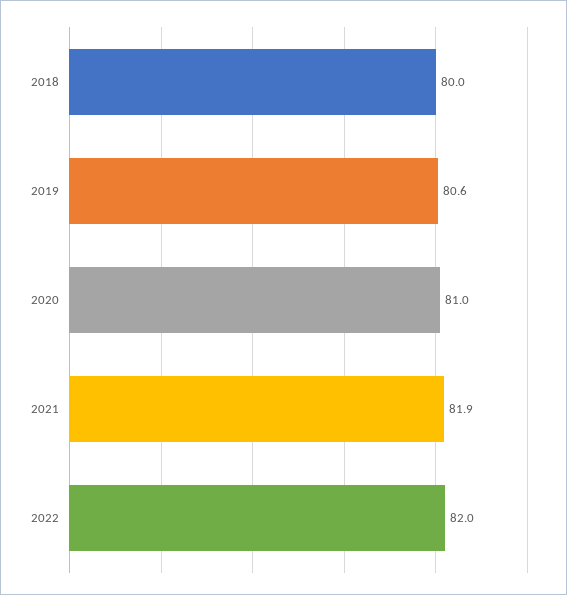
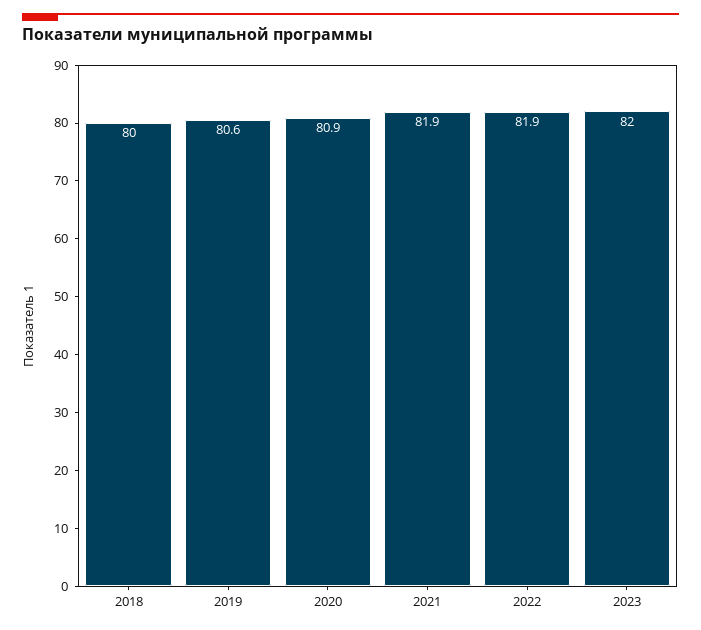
2020: 81 -> 80.9
2022: 82 -> 81.9
2023: none -> 82

